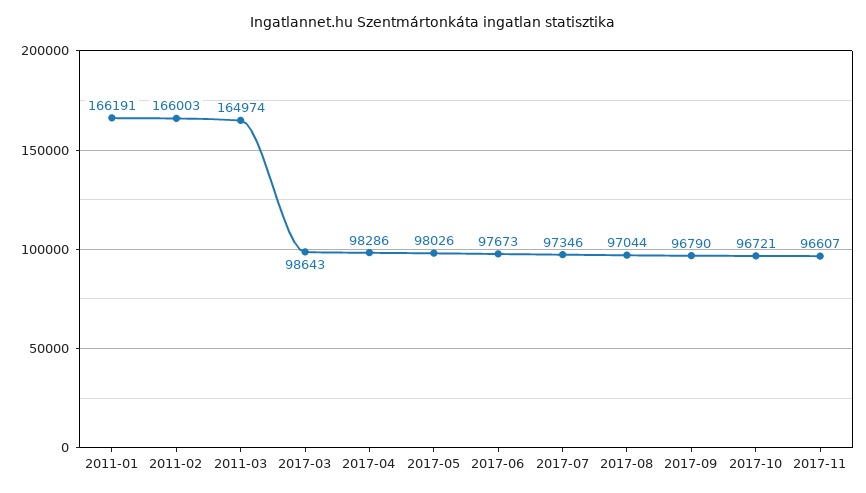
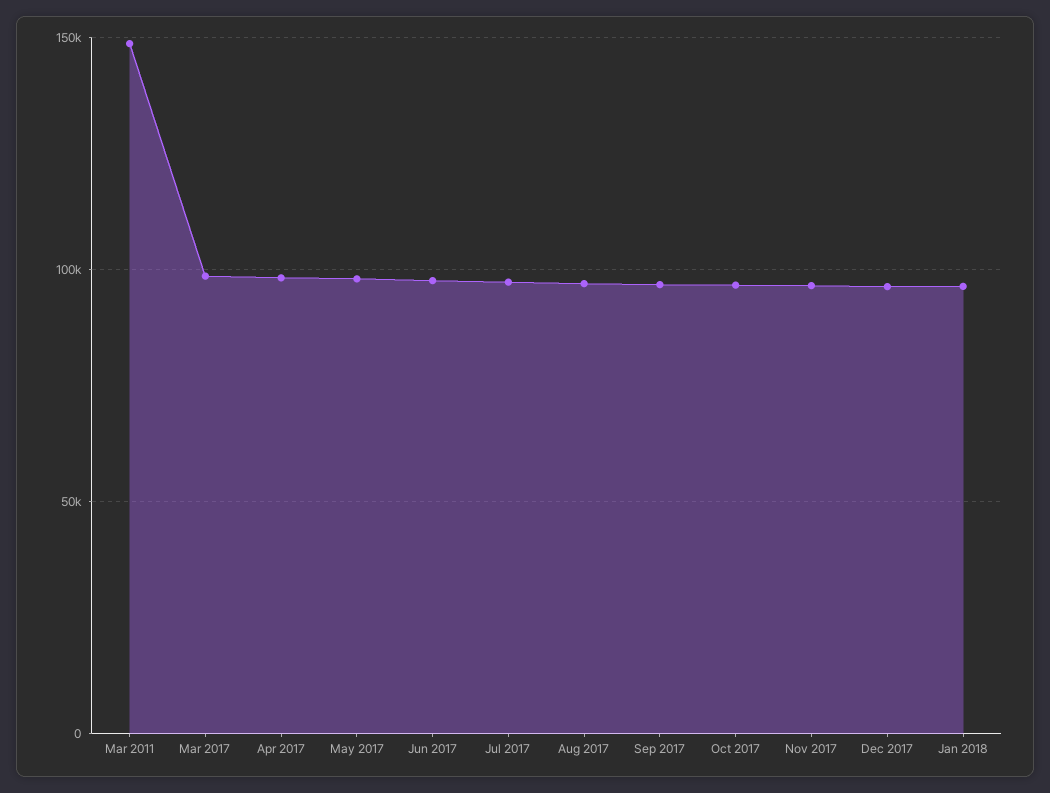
2011-01: 166191 -> none
2011-02: 166003 -> none
2011-03: 164974 -> 150000
Dec 2017: none -> 95000
Jan 2018: none -> 95000

